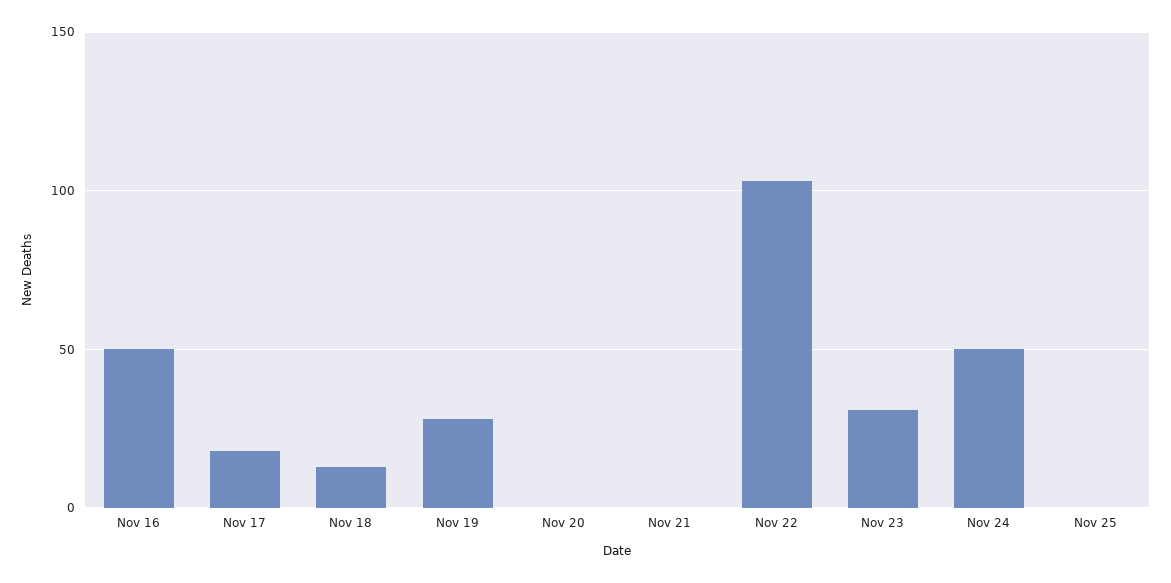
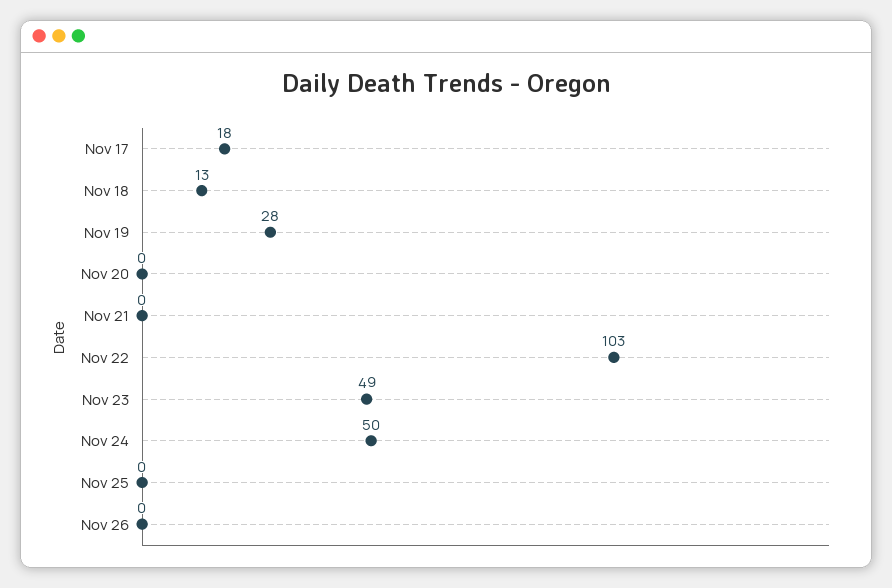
Nov 16: 50 -> none
Nov 23: 30 -> 49
Nov 26: none -> 0

